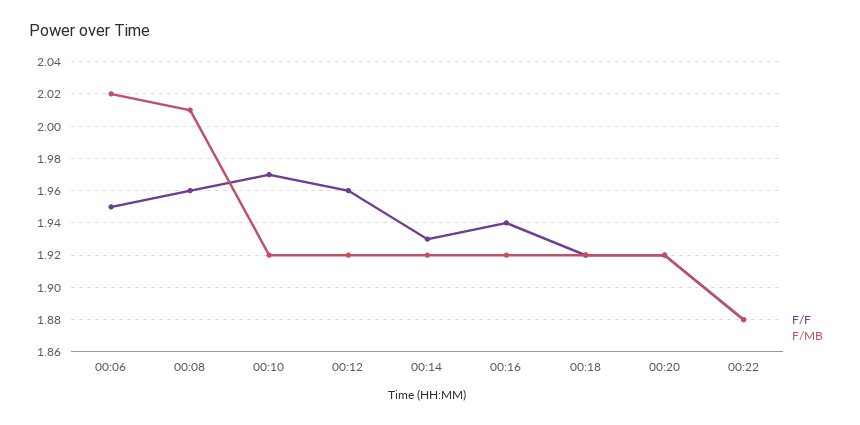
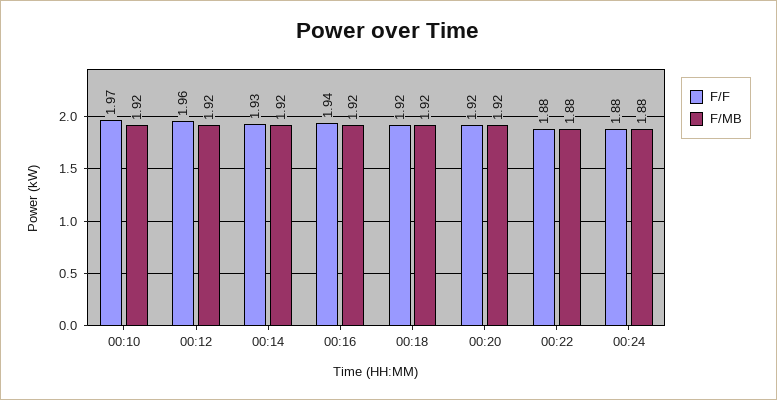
F/F, 00:06: 1.95 -> none
F/MB, 00:06: 2.02 -> none
F/F, 00:08: 1.96 -> none
F/MB, 00:08: 2.01 -> none
F/F, 00:24: none -> 1.88
F/MB, 00:24: none -> 1.88

